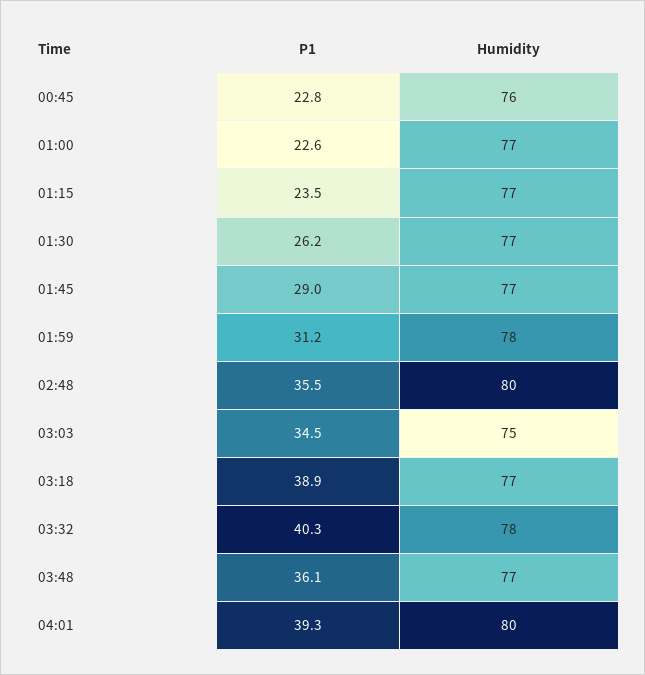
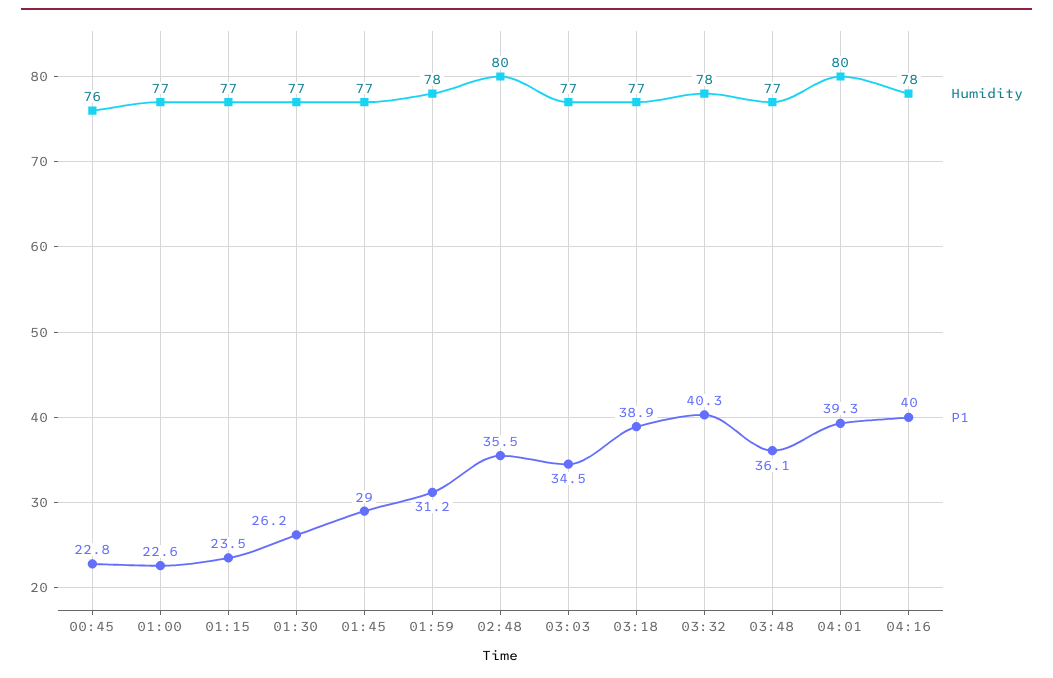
Humidity, 03:03: 75 -> 77
Humidity, 04:16: none -> 78
P1, 04:16: none -> 40

